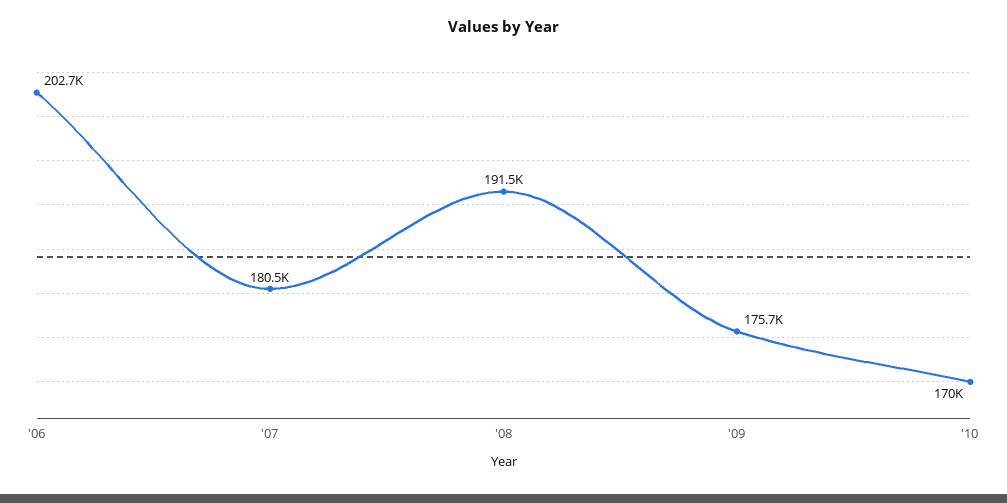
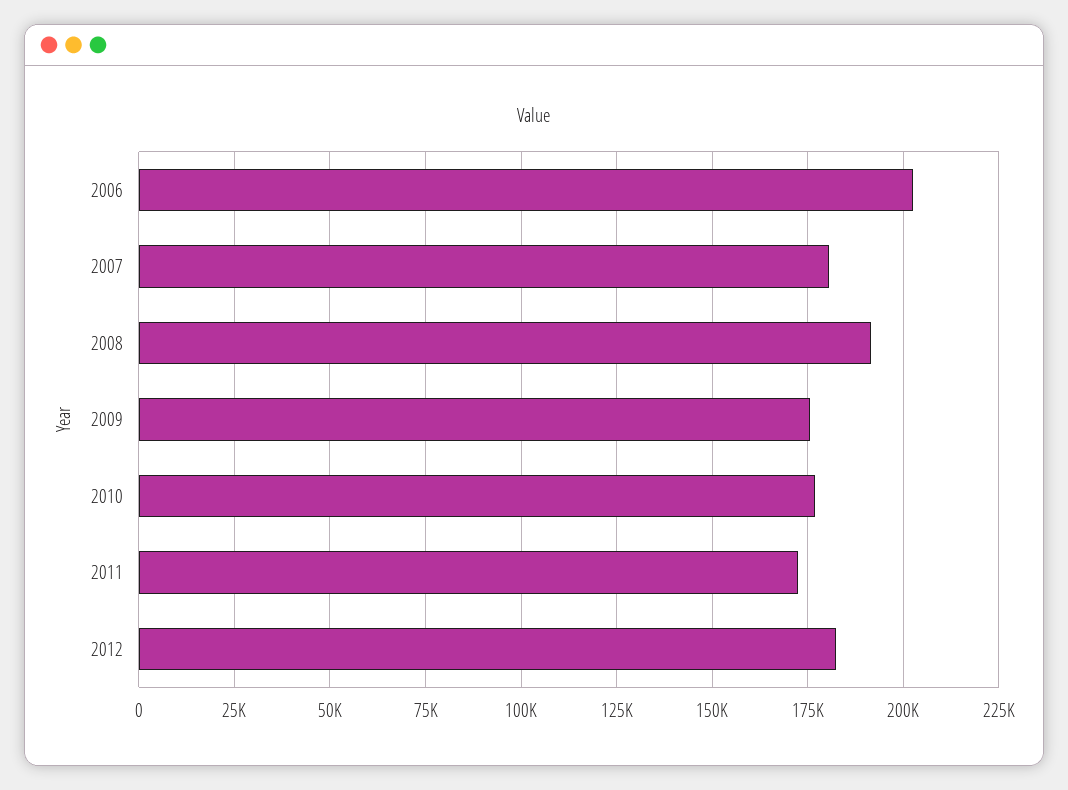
'10: 170000 -> 177500
2011: none -> 172500
2012: none -> 182500

